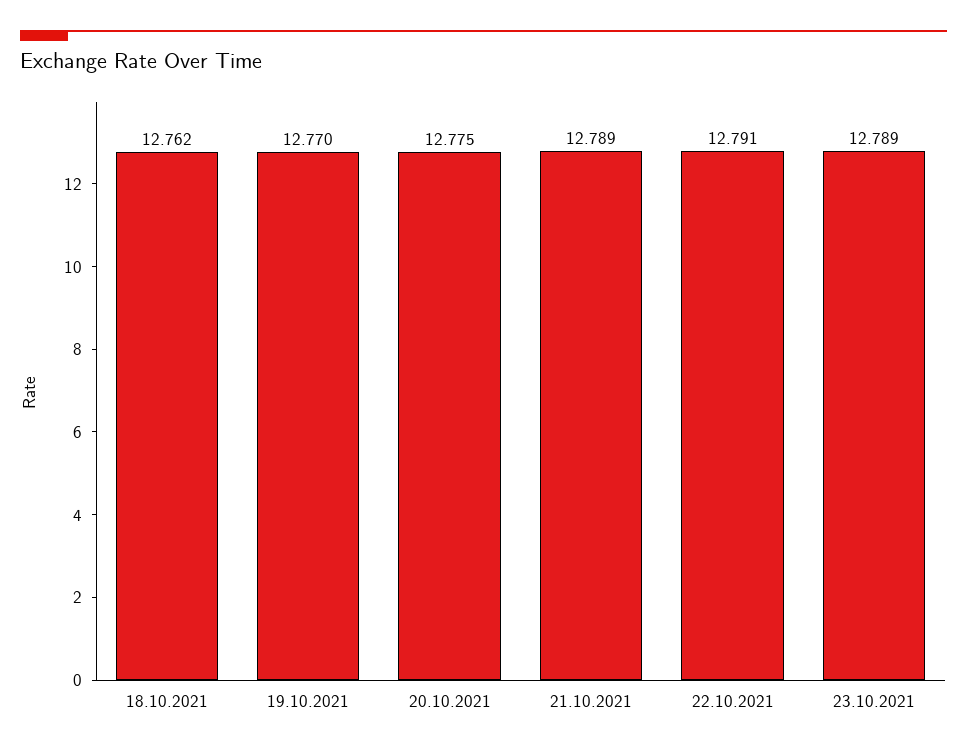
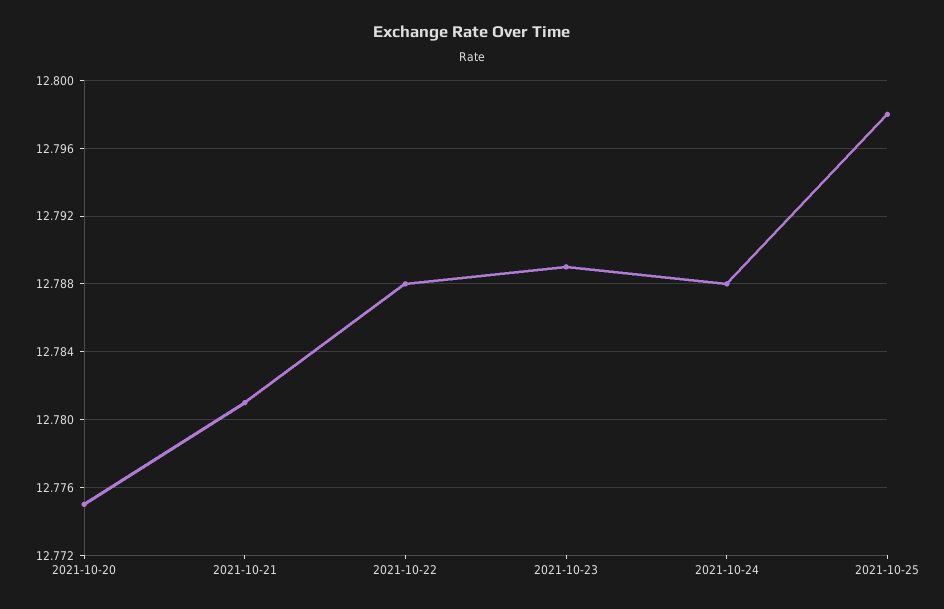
18.10.2021: 12.762 -> none
19.10.2021: 12.77 -> none
21.10.2021: 12.789 -> 12.781
22.10.2021: 12.791 -> 12.788
2021-10-24: none -> 12.788
2021-10-25: none -> 12.798

